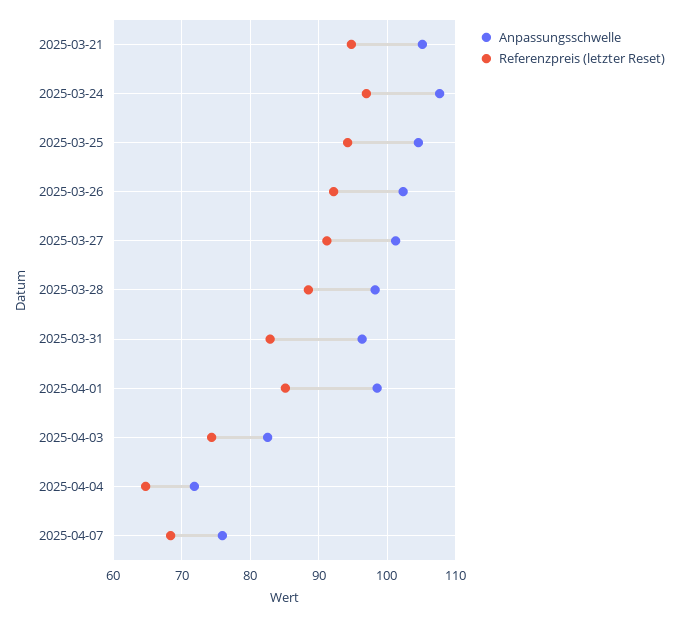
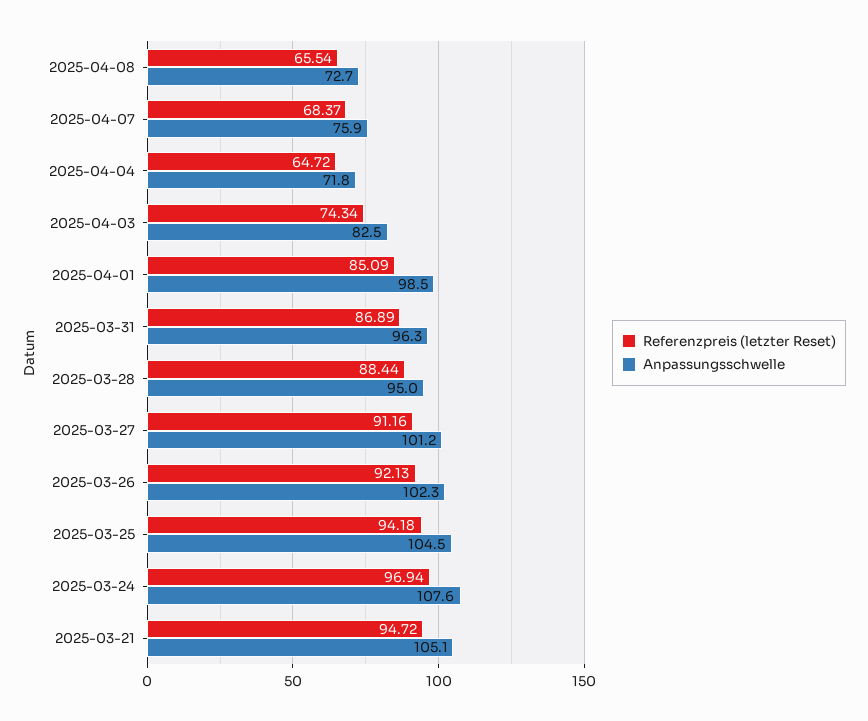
Anpassungsschwelle, 2025-03-28: 98 -> 95
Referenzpreis (letzter Reset), 2025-03-31: 83 -> 86.89
Referenzpreis (letzter Reset), 2025-04-08: none -> 65.54
Anpassungsschwelle, 2025-04-08: none -> 72.7

